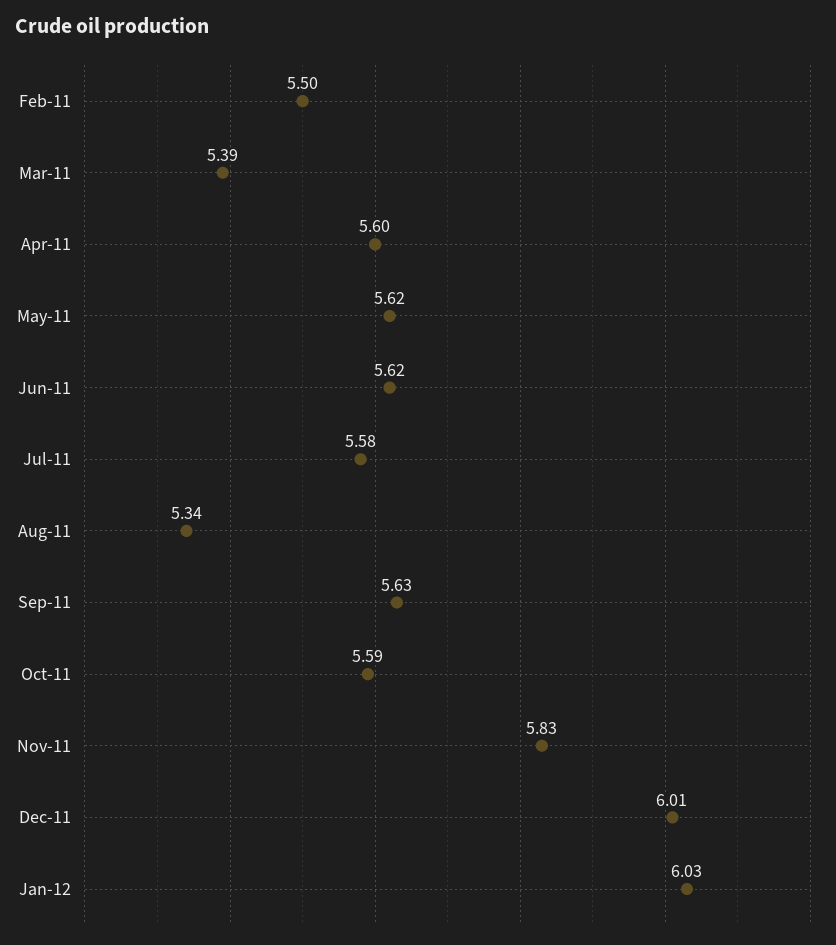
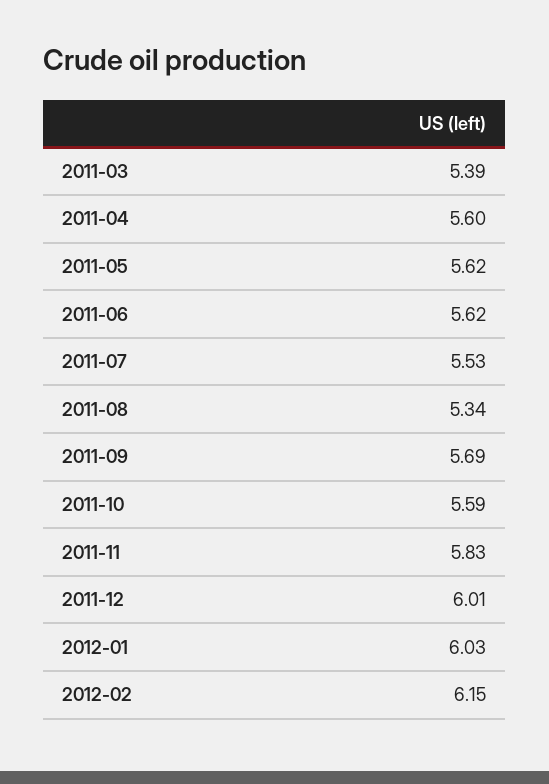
Feb-11: 5.5 -> none
Jul-11: 5.58 -> 5.53
Sep-11: 5.63 -> 5.69
2012-02: none -> 6.15

